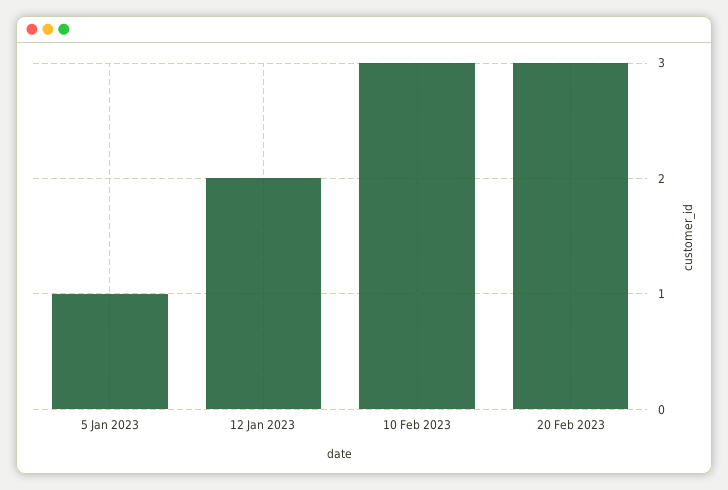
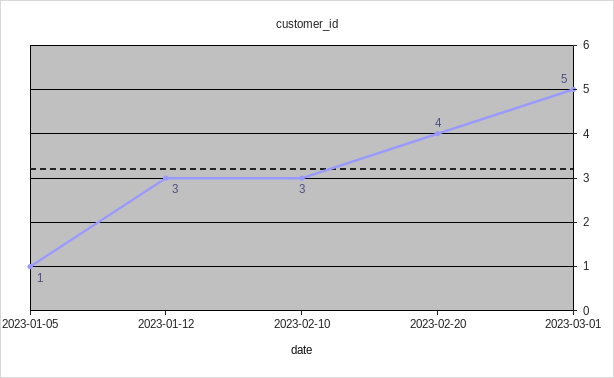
12 Jan 2023: 2 -> 3
20 Feb 2023: 3 -> 4
2023-03-01: none -> 5

